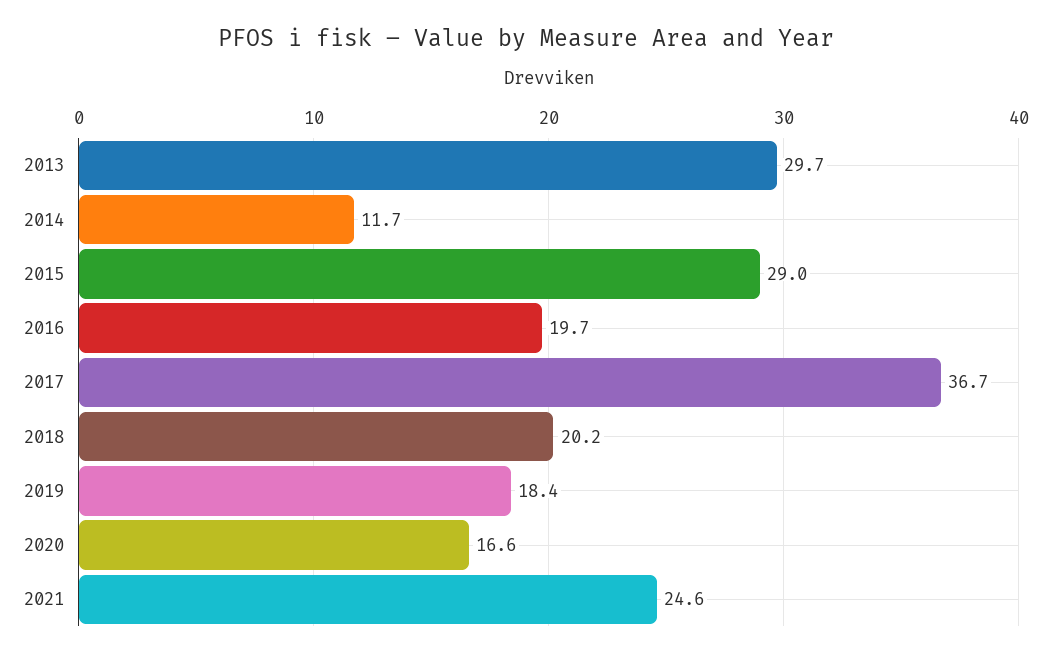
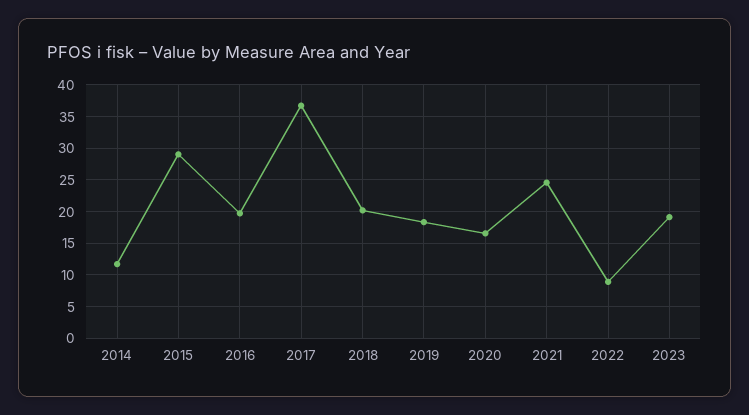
2013: 29.7 -> none
2022: none -> 9
2023: none -> 19

